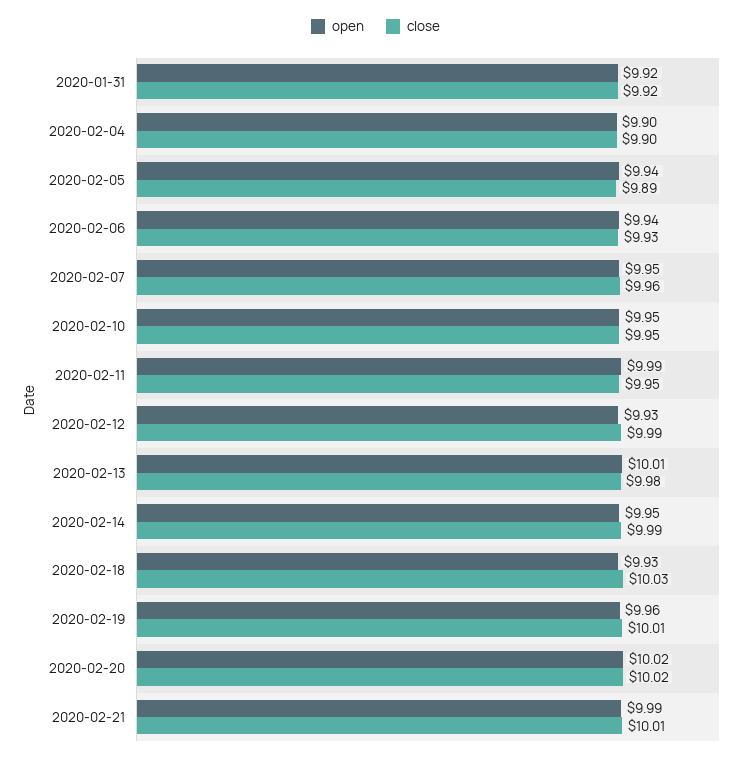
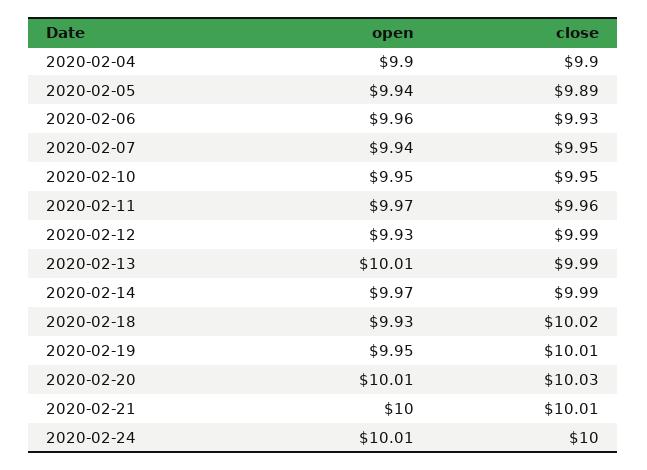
open, 2020-01-31: 9.92 -> none
close, 2020-01-31: 9.92 -> none
open, 2020-02-06: 9.94 -> 9.96
open, 2020-02-07: 9.95 -> 9.94
close, 2020-02-07: 9.96 -> 9.95
open, 2020-02-11: 9.99 -> 9.97
close, 2020-02-11: 9.95 -> 9.96
close, 2020-02-13: 9.98 -> 9.99
open, 2020-02-14: 9.95 -> 9.97
close, 2020-02-18: 10.03 -> 10.02
open, 2020-02-19: 9.96 -> 9.95
open, 2020-02-20: 10.02 -> 10.01
close, 2020-02-20: 10.02 -> 10.03
open, 2020-02-21: 9.99 -> 10
open, 2020-02-24: none -> 10.01
close, 2020-02-24: none -> 10

